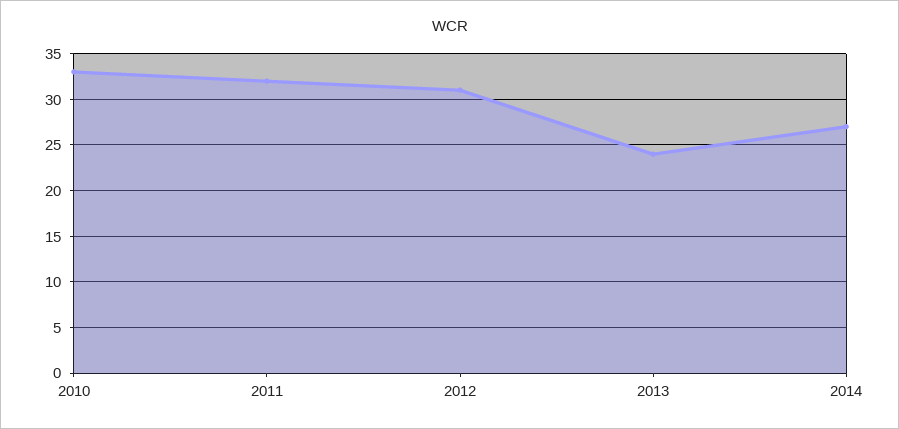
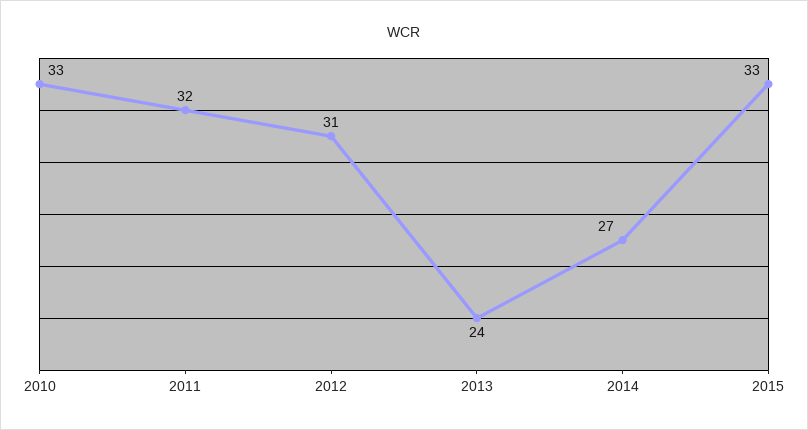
2015: none -> 33

